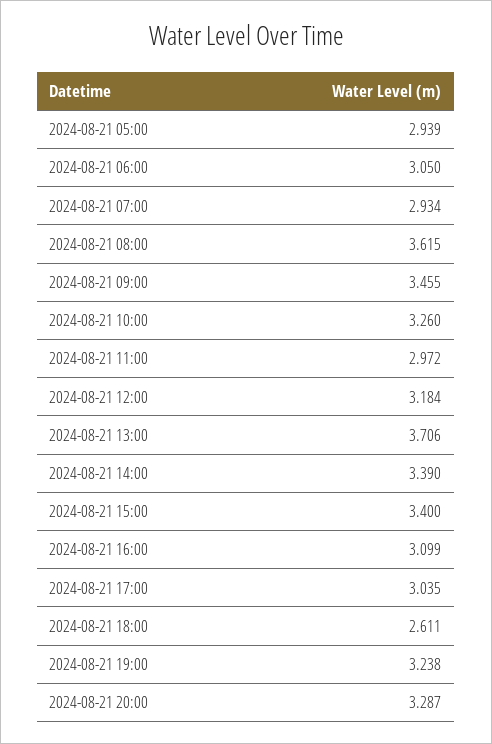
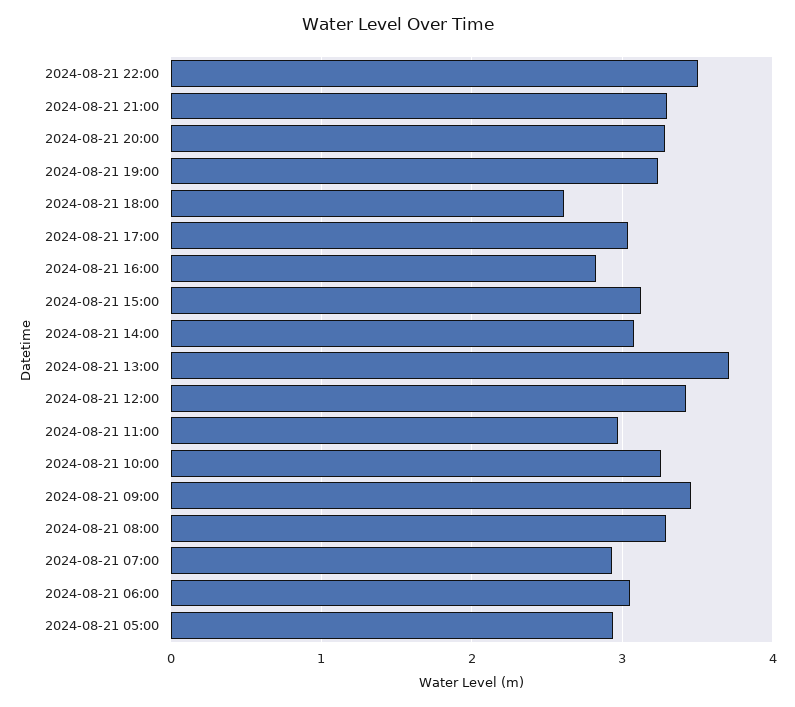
2024-08-21 08:00: 3.615 -> 3.3
2024-08-21 12:00: 3.184 -> 3.4
2024-08-21 14:00: 3.39 -> 3.1
2024-08-21 15:00: 3.4 -> 3.1
2024-08-21 16:00: 3.099 -> 2.8
2024-08-21 22:00: none -> 3.5
2024-08-21 21:00: none -> 3.3

